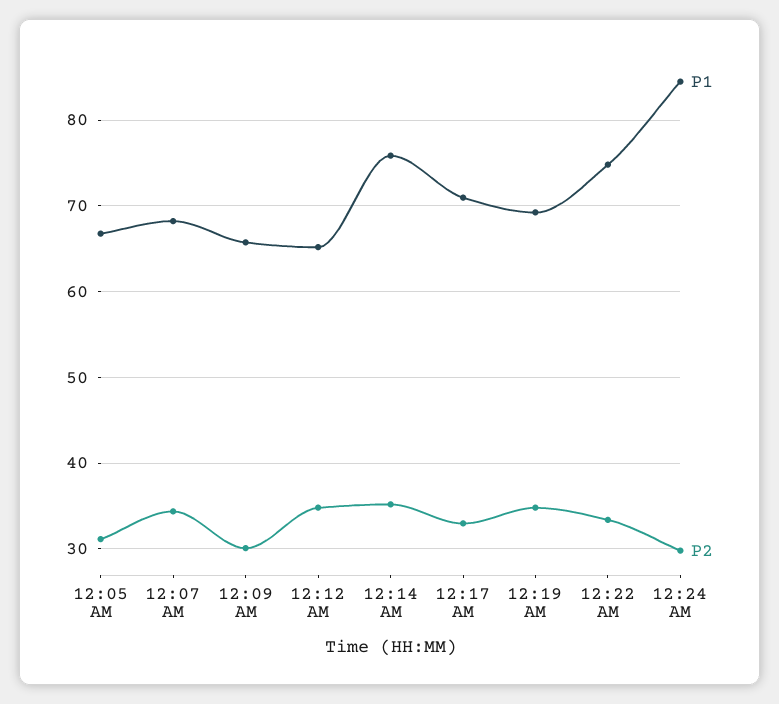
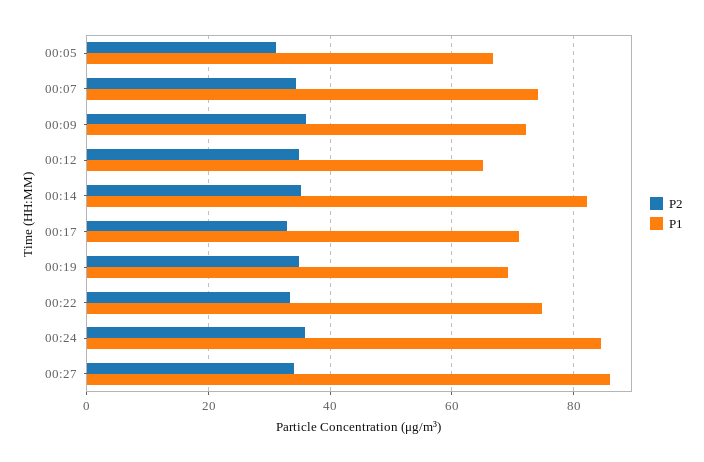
P1, 12:07 AM: 68 -> 74
P1, 12:09 AM: 66 -> 72
P2, 12:09 AM: 30 -> 36
P1, 12:14 AM: 76 -> 82
P2, 12:24 AM: 30 -> 36
P2, 00:27: none -> 34
P1, 00:27: none -> 86

